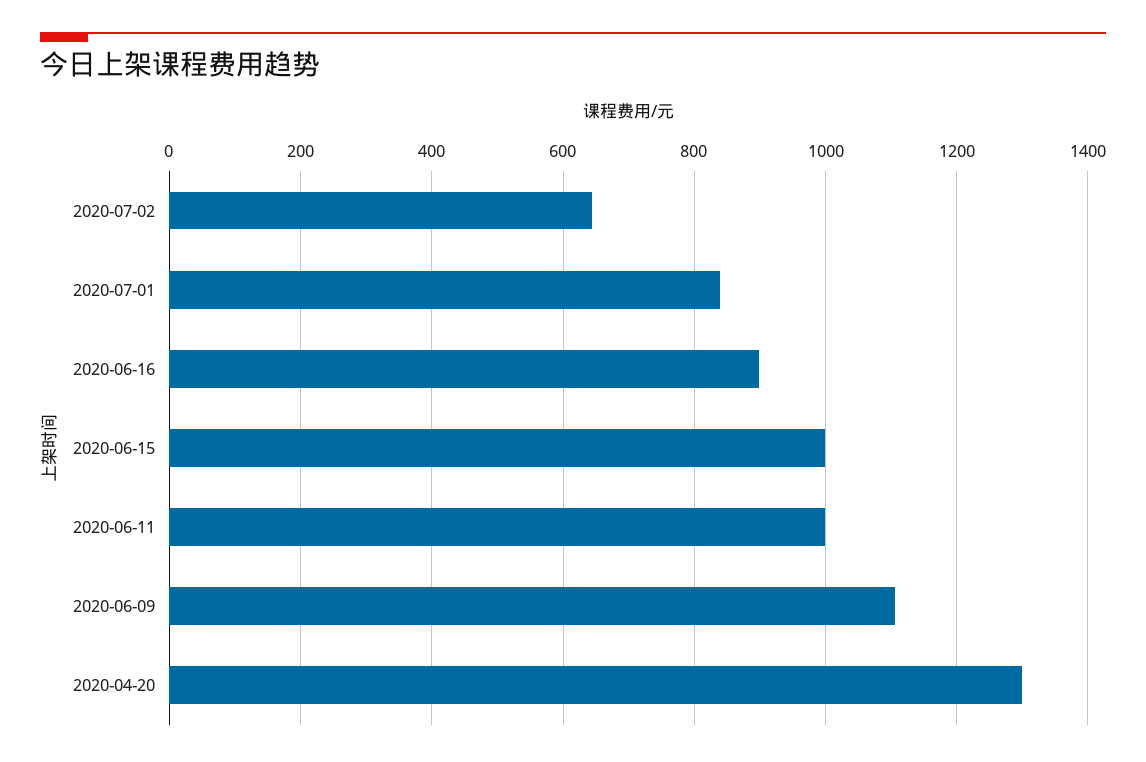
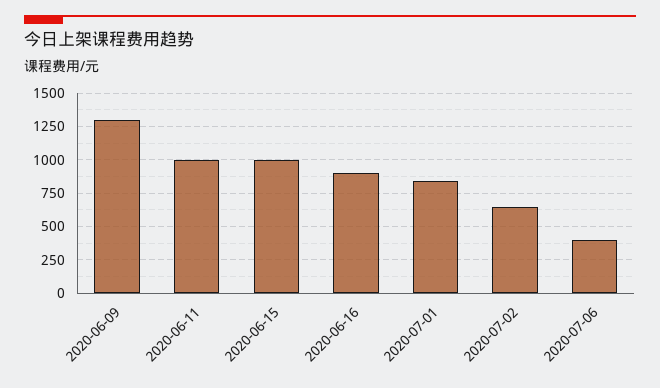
2020-06-09: 1100 -> 1300
2020-04-20: 1300 -> none
2020-07-06: none -> 400

